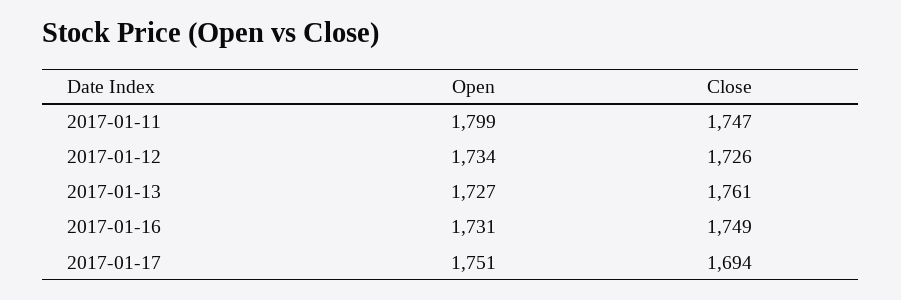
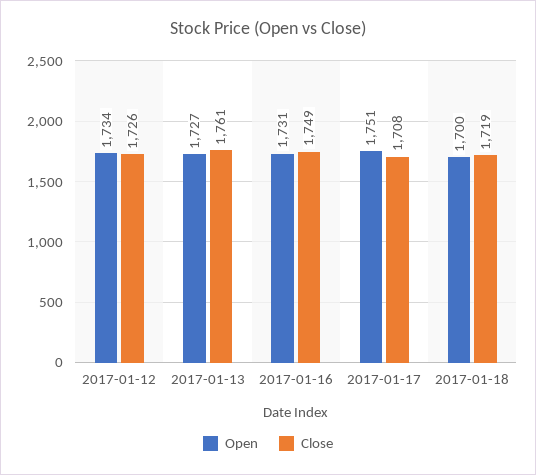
Open, 2017-01-11: 1799 -> none
Close, 2017-01-11: 1747 -> none
Close, 2017-01-17: 1694 -> 1708
Open, 2017-01-18: none -> 1700
Close, 2017-01-18: none -> 1719

